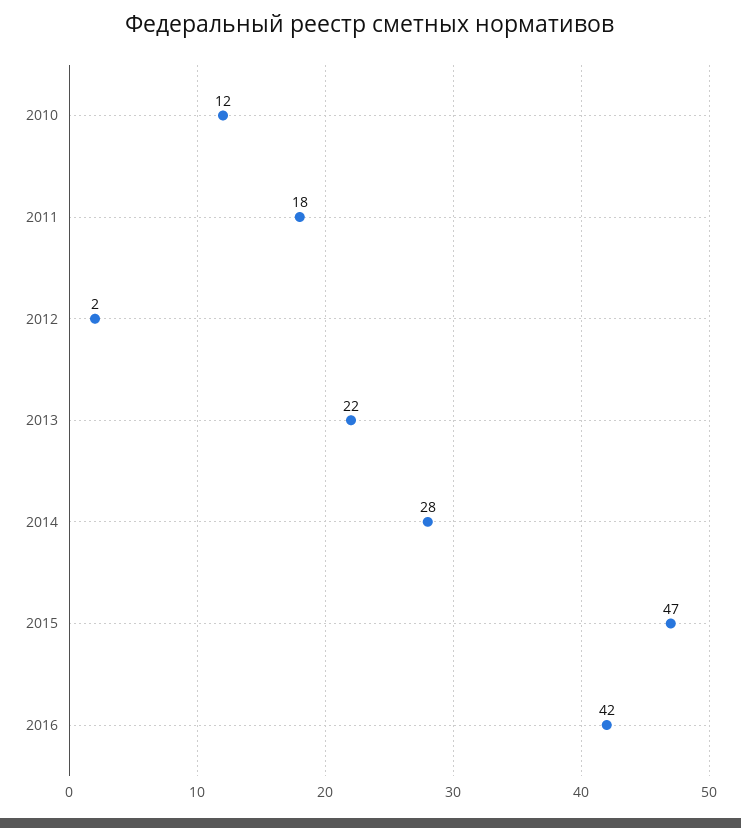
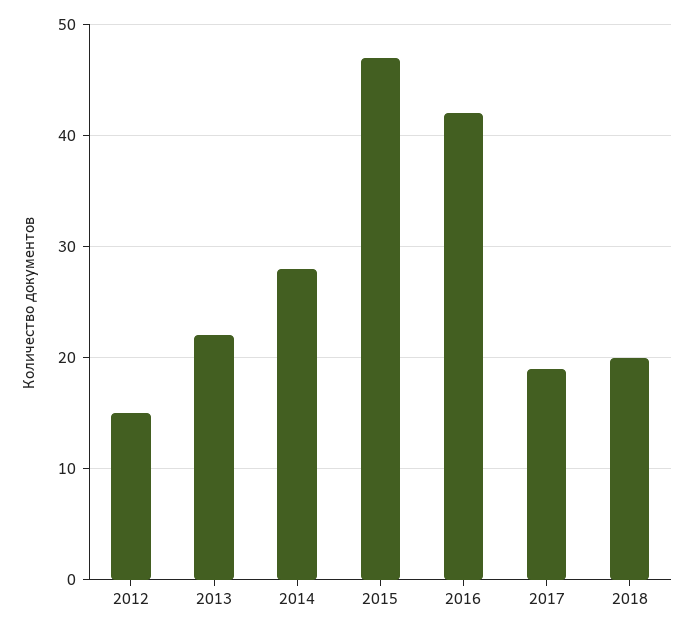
2010: 12 -> none
2011: 18 -> none
2012: 2 -> 15
2017: none -> 19
2018: none -> 20

